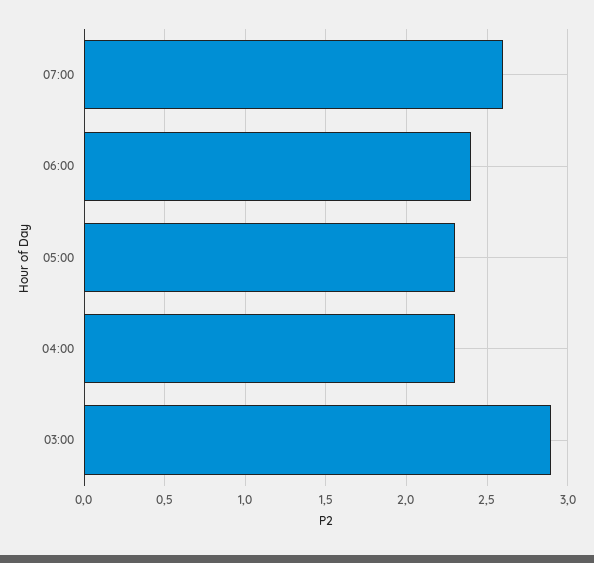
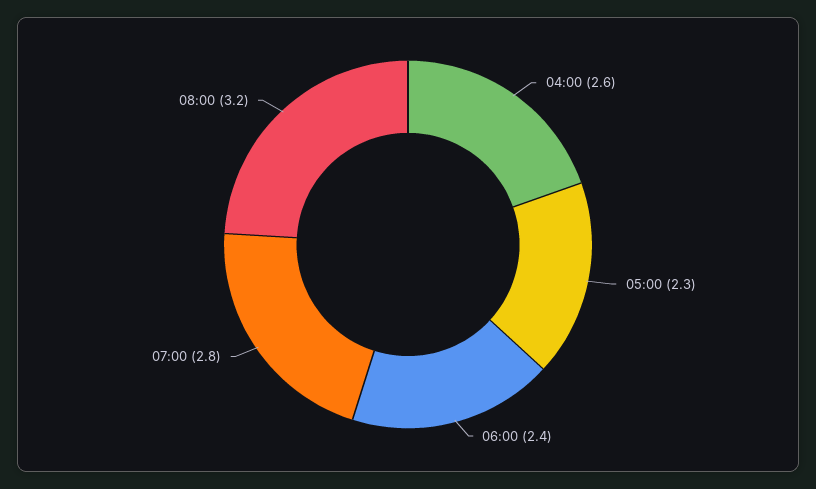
07:00: 2.6 -> 2.8
04:00: 2.3 -> 2.6
03:00: 2.9 -> none
08:00: none -> 3.2

